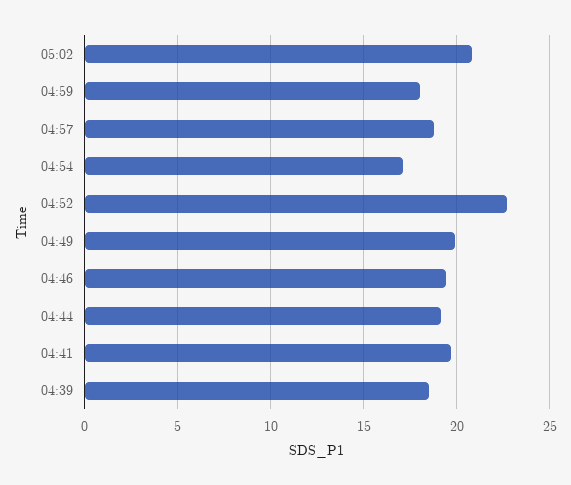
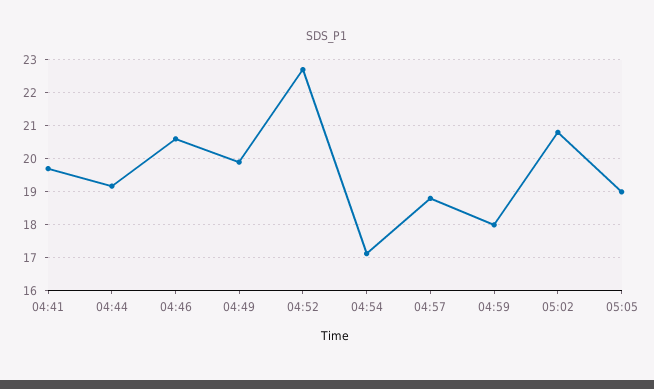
04:46: 19.5 -> 20.6
04:39: 18.5 -> none
05:05: none -> 19

